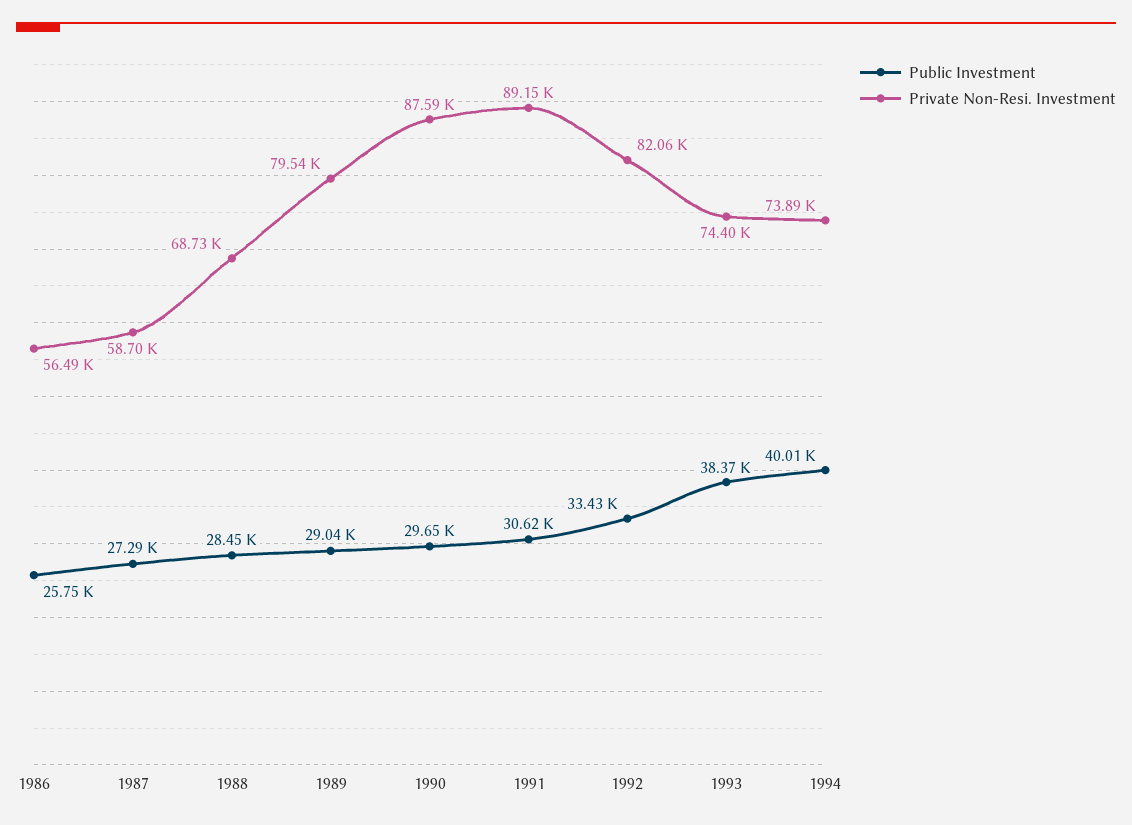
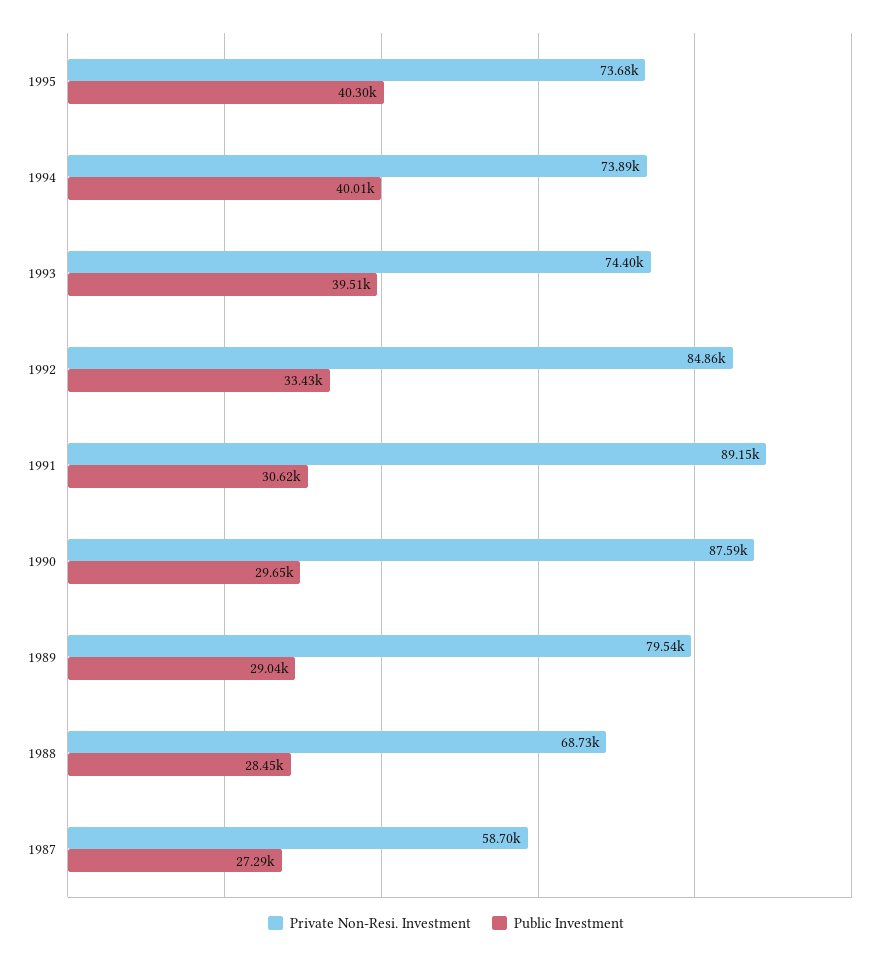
Public Investment, 1986: 25750 -> none
Private Non-Resi. Investment, 1986: 56490 -> none
Private Non-Resi. Investment, 1992: 82060 -> 84860
Public Investment, 1993: 38370 -> 39510
Private Non-Resi. Investment, 1995: none -> 73680
Public Investment, 1995: none -> 40300

